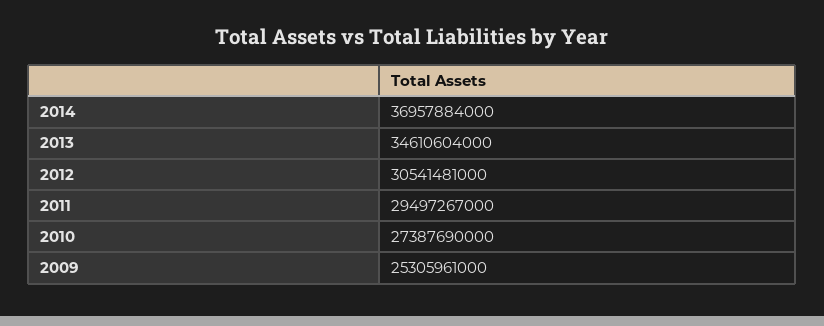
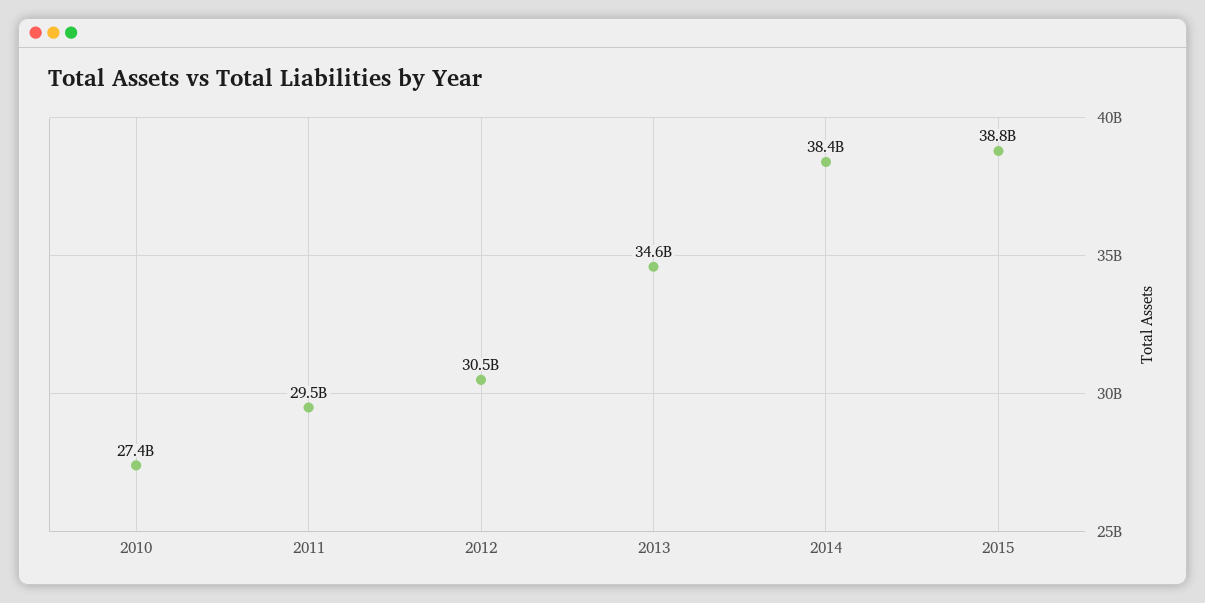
2014: 36957884000 -> 38400000000
2009: 25305961000 -> none
2015: none -> 38800000000

